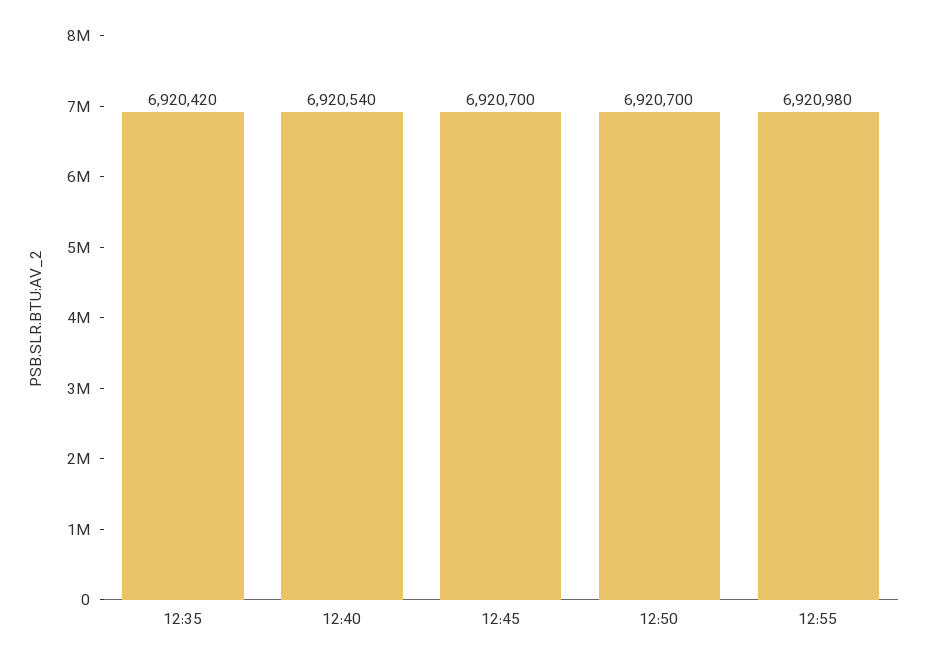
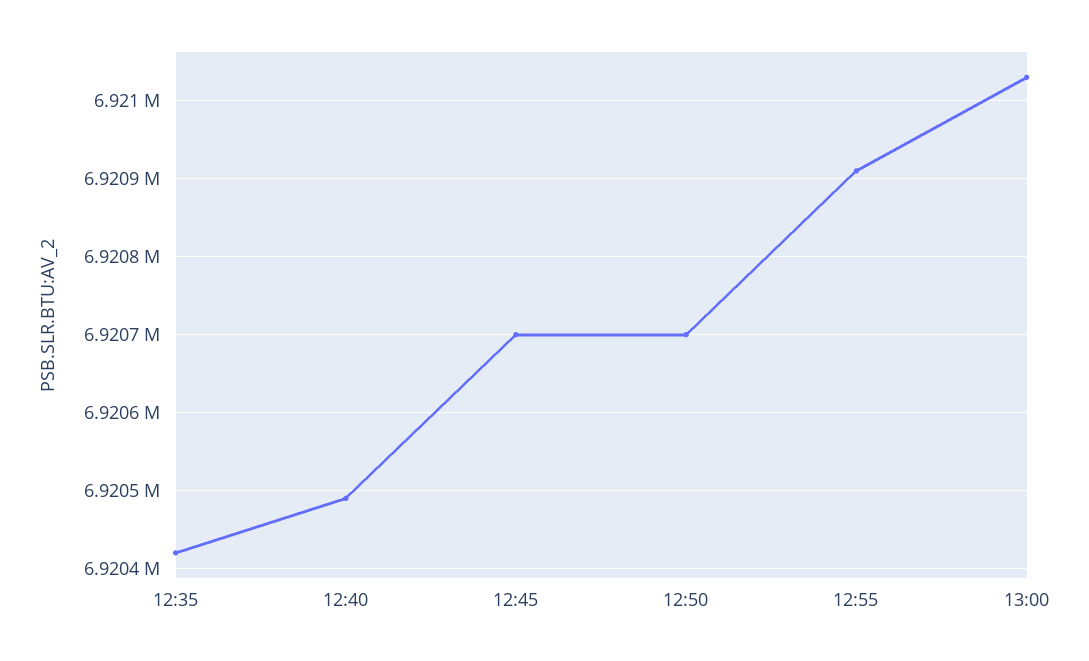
12:40: 6920540 -> 6920490
12:55: 6920980 -> 6920910
13:00: none -> 6921030

